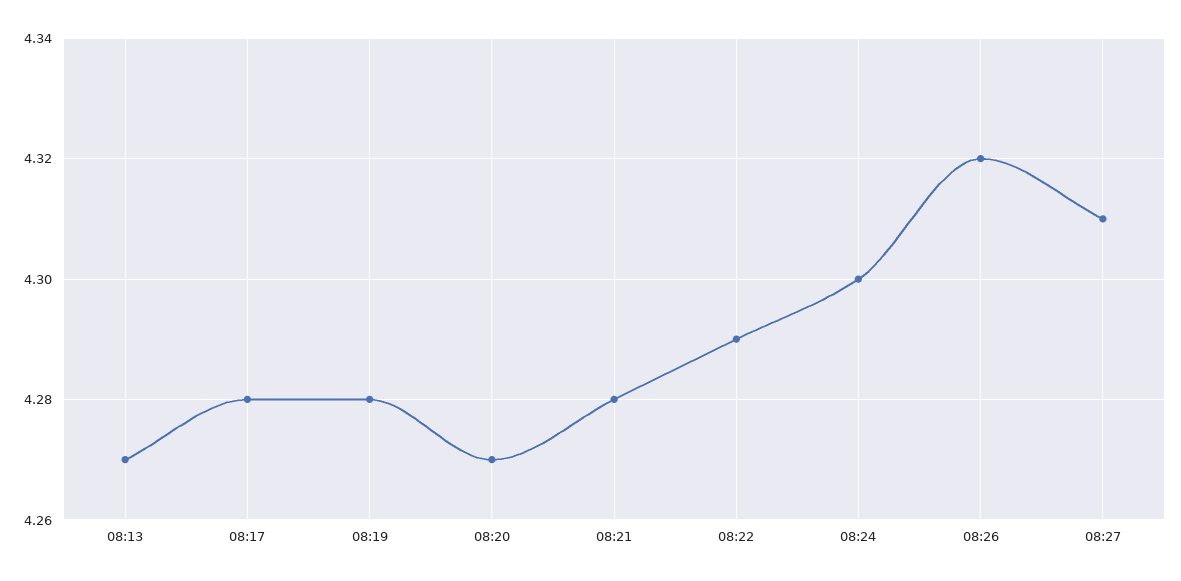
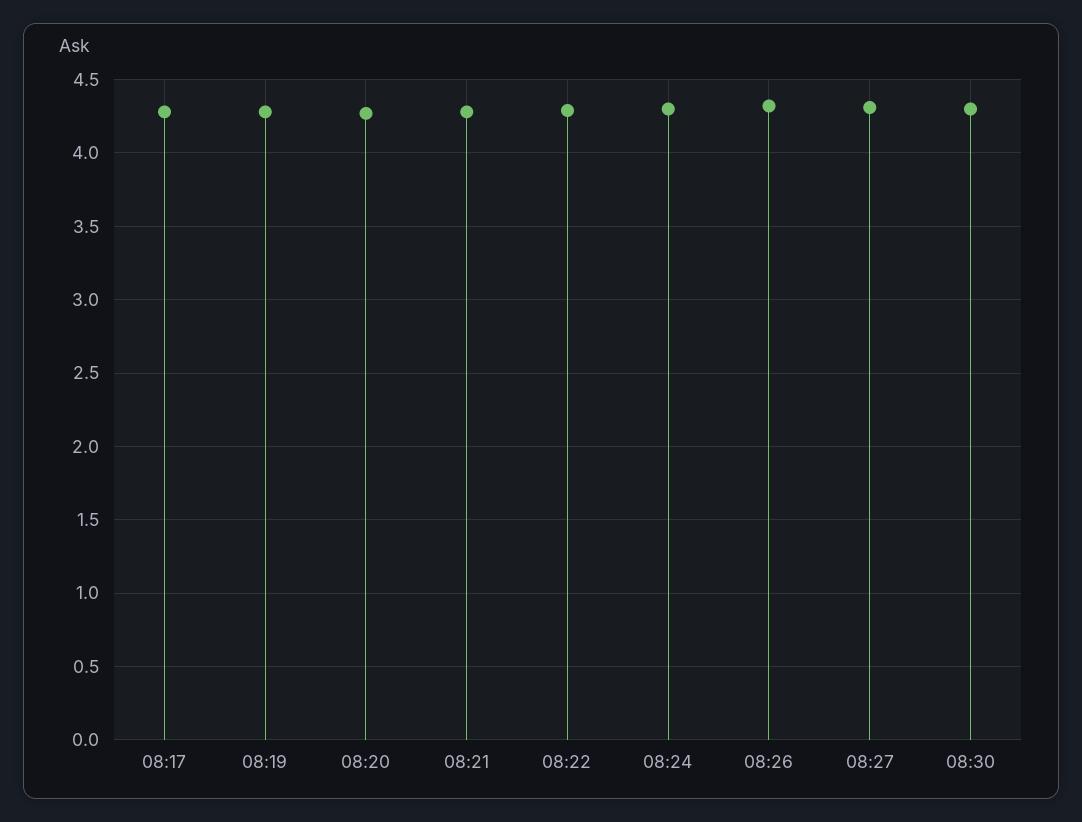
08:13: 4.27 -> none
08:30: none -> 4.3

